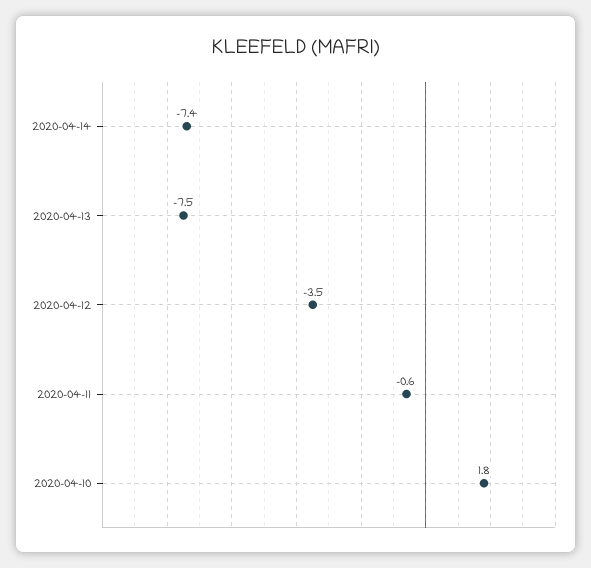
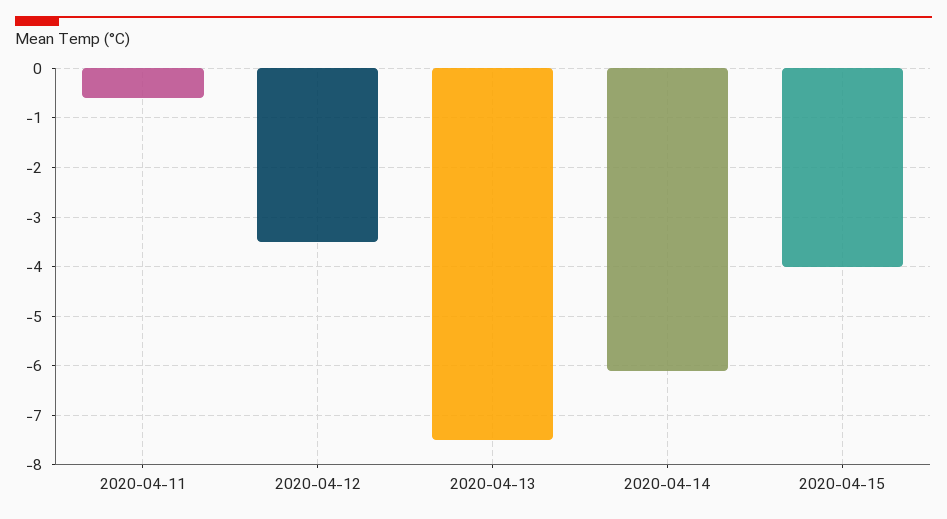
2020-04-14: -7.4 -> -6
2020-04-10: 1.8 -> none
2020-04-15: none -> -4

